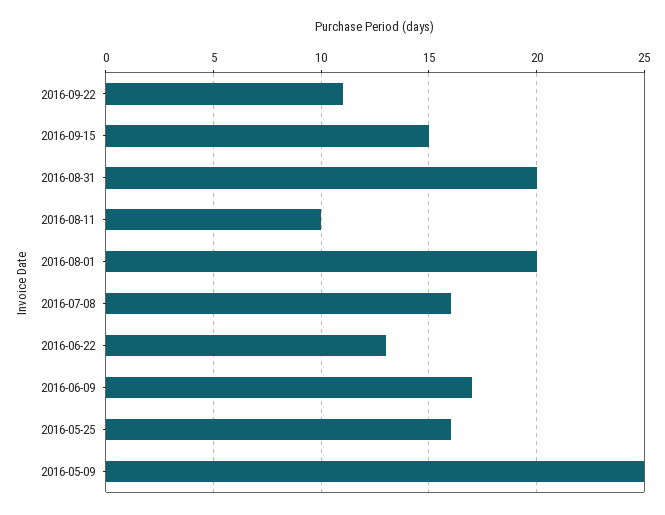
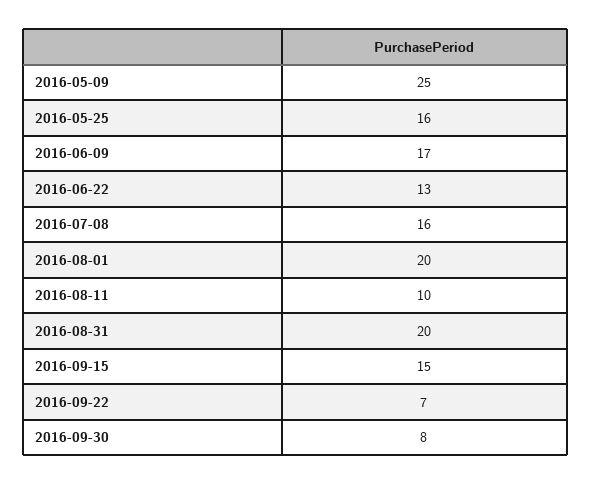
2016-09-22: 11 -> 7
2016-09-30: none -> 8

